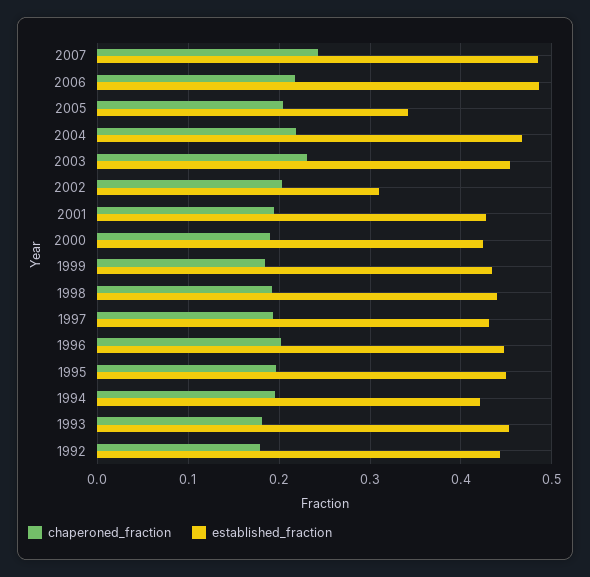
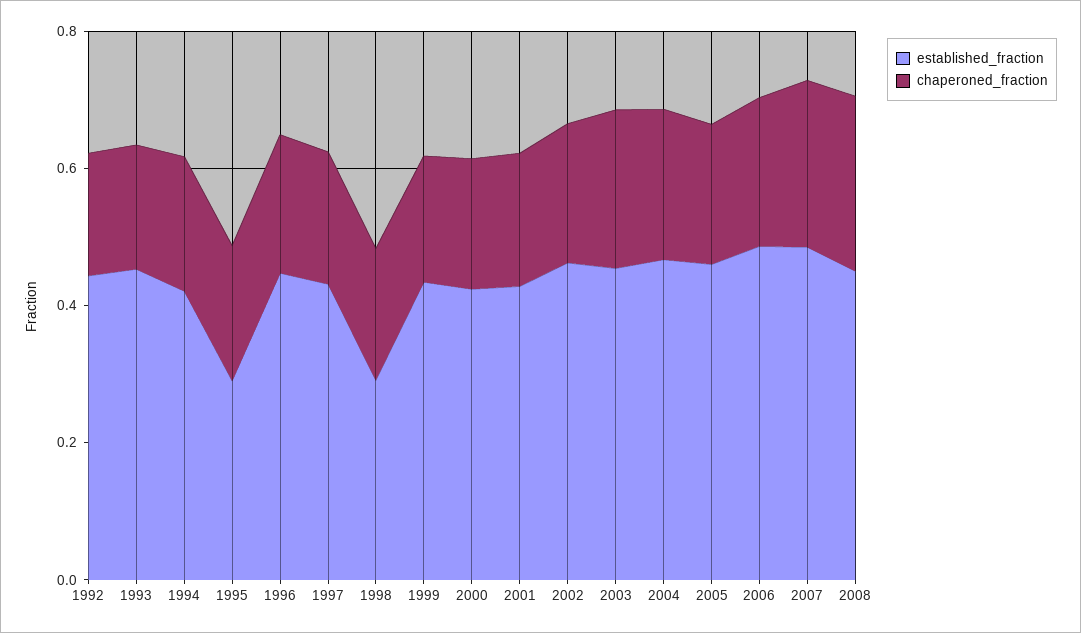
established_fraction, 2005: 0.34 -> 0.45
established_fraction, 2002: 0.31 -> 0.45
established_fraction, 1998: 0.44 -> 0.3
established_fraction, 1995: 0.45 -> 0.3
established_fraction, 2008: none -> 0.45
chaperoned_fraction, 2008: none -> 0.25

